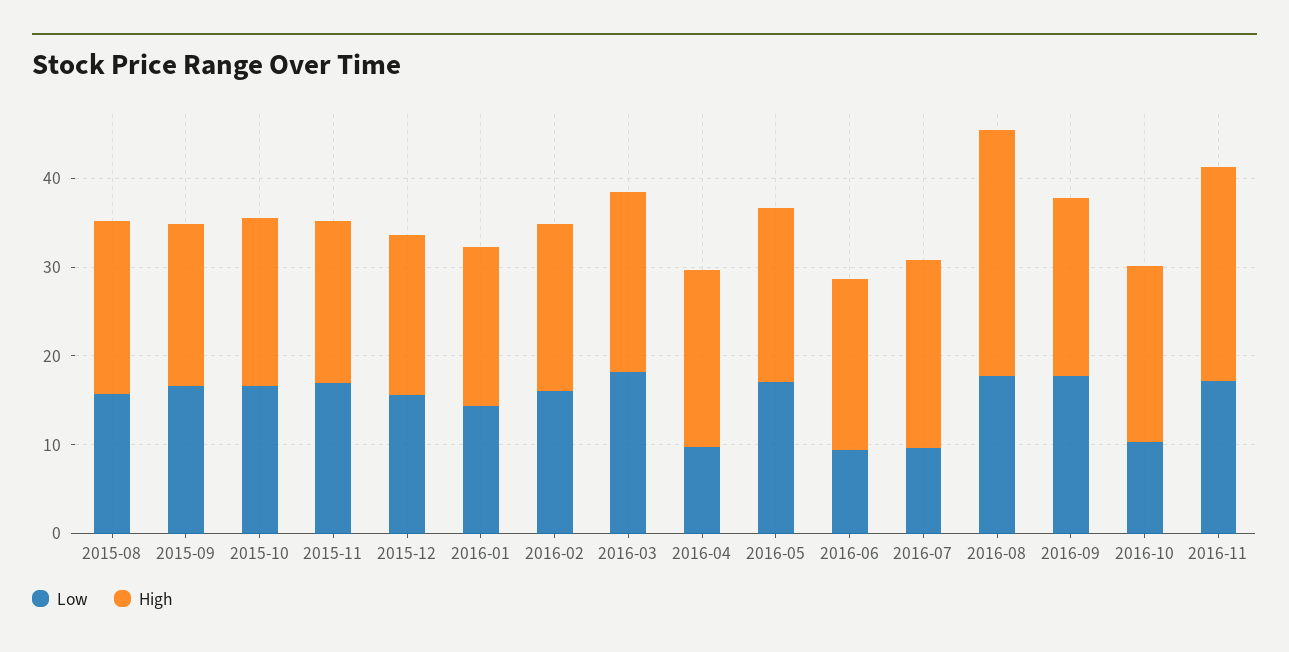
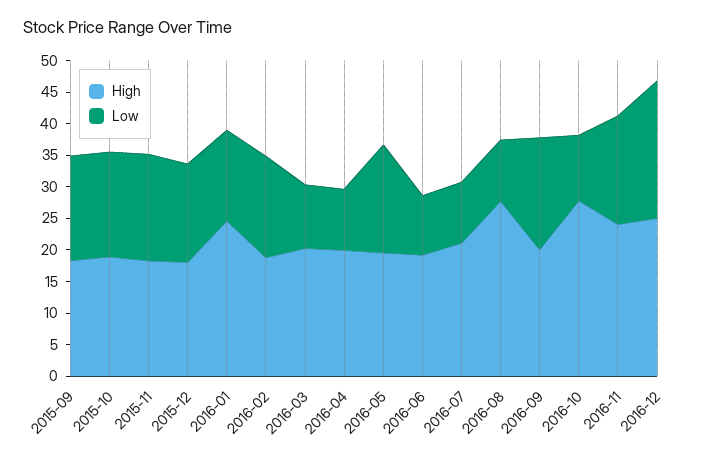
Low, 2015-08: 16 -> none
High, 2015-08: 20 -> none
High, 2016-01: 18 -> 25
Low, 2016-03: 18 -> 10
Low, 2016-08: 18 -> 10
High, 2016-10: 20 -> 27.5
High, 2016-12: none -> 25
Low, 2016-12: none -> 22.5

